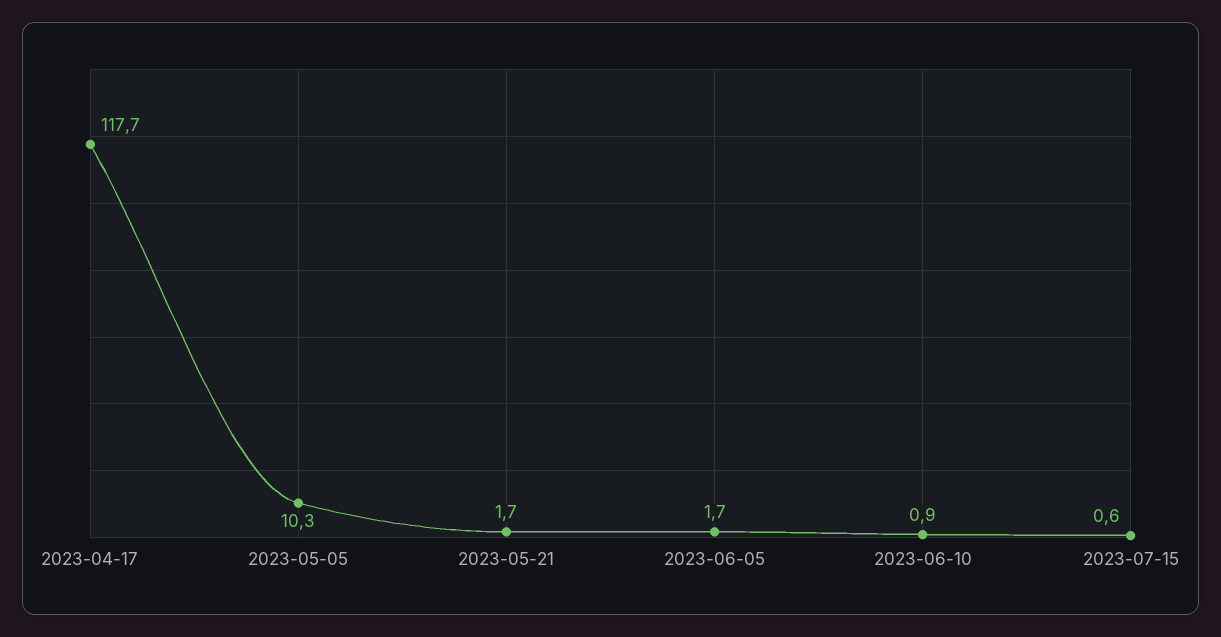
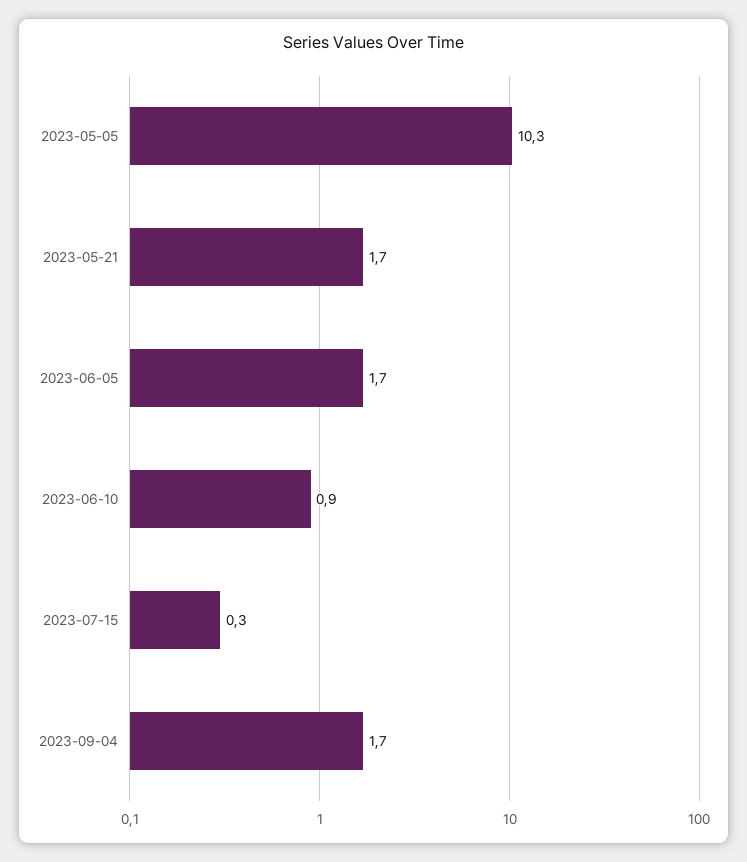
2023-04-17: 117.7 -> none
2023-07-15: 0.6 -> 0.3
2023-09-04: none -> 1.7

